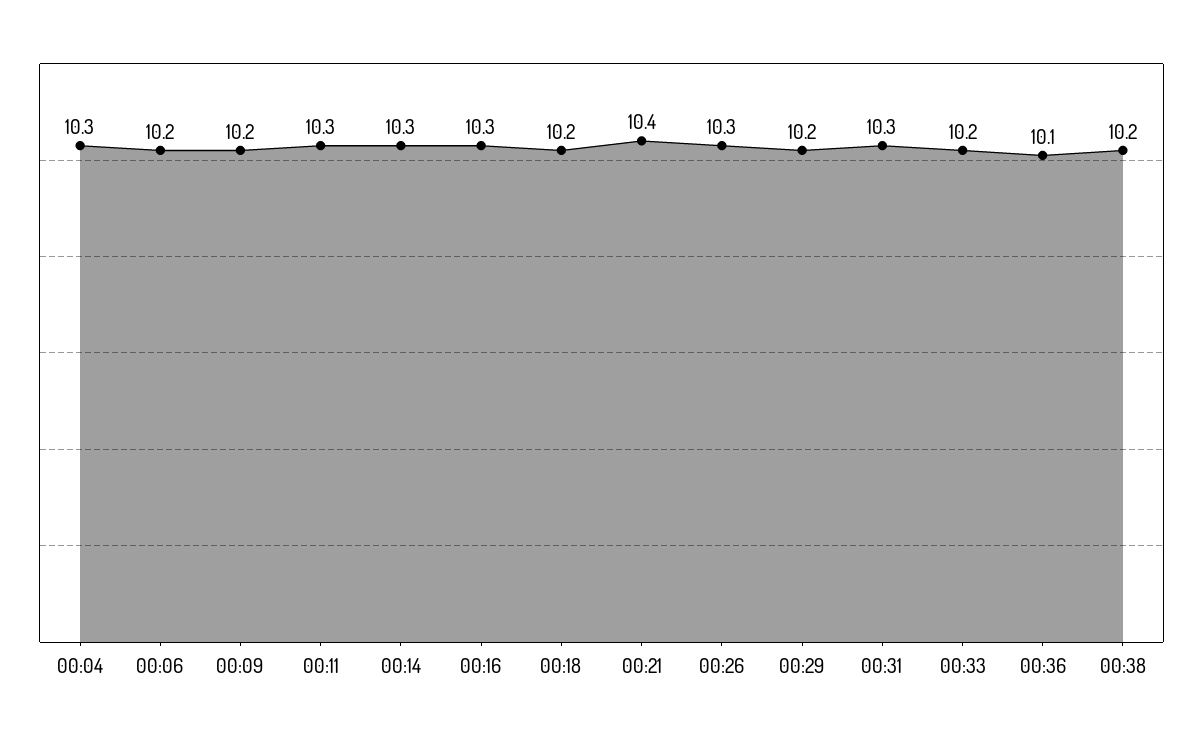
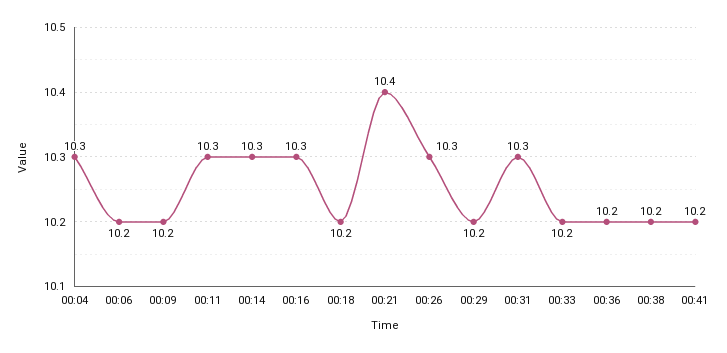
00:36: 10.1 -> 10.2
00:41: none -> 10.2

